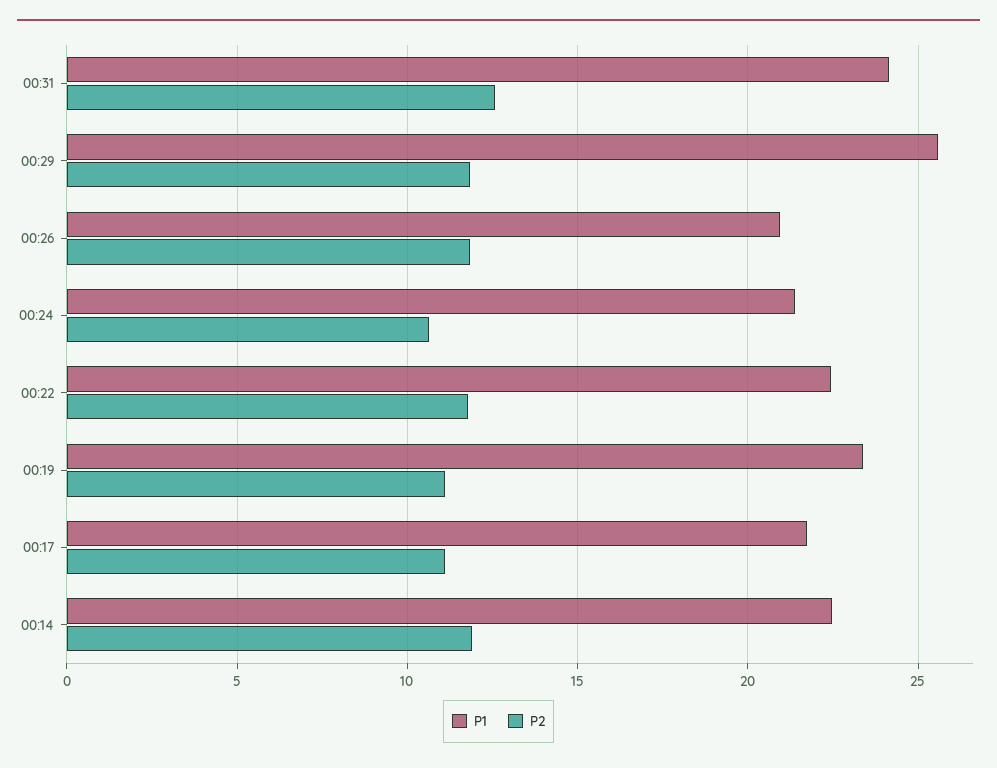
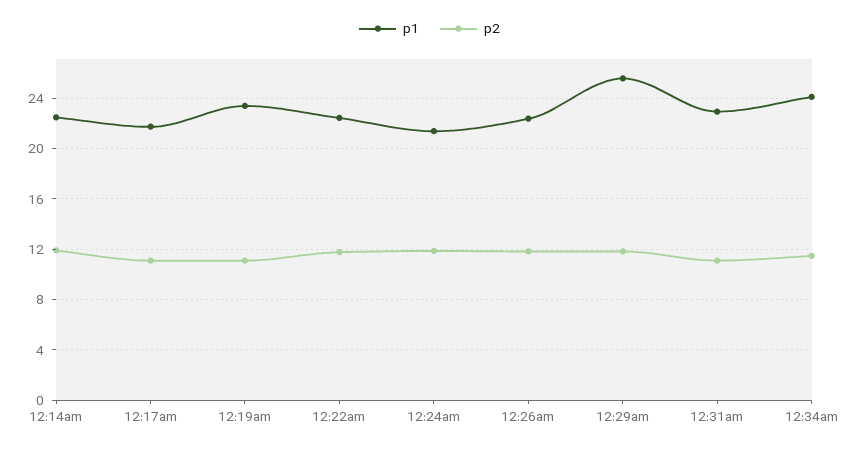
P1, 00:31: 24 -> 23
P2, 00:31: 12.5 -> 11
P1, 00:26: 21 -> 22.5
P2, 00:24: 10.5 -> 12
P1, 12:34am: none -> 24
P2, 12:34am: none -> 11.5

